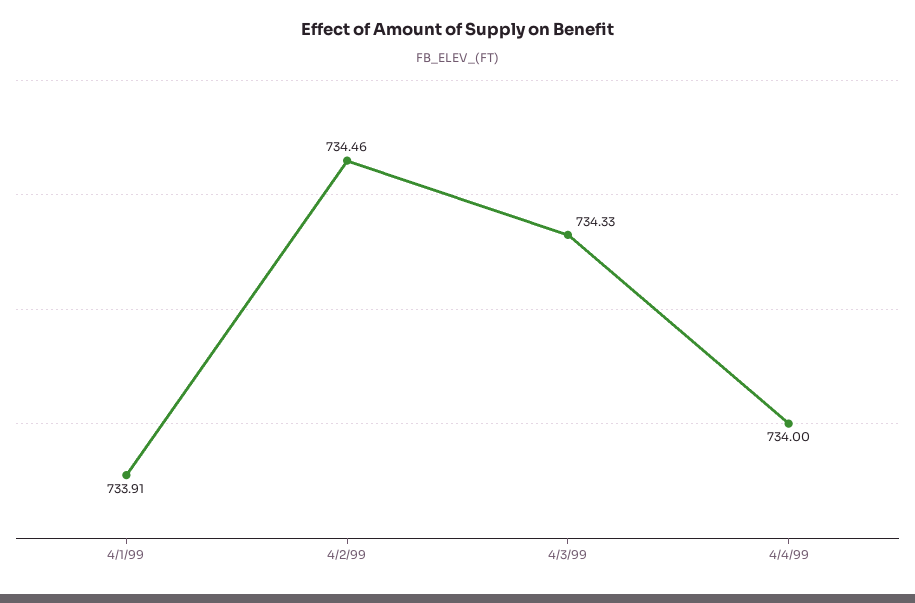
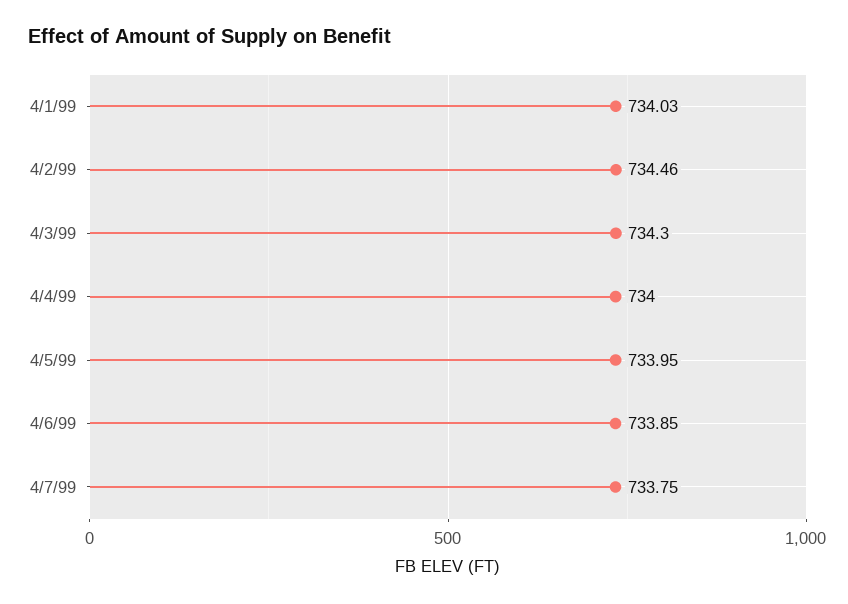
4/1/99: 733.91 -> 734.03
4/3/99: 734.33 -> 734.3
4/5/99: none -> 733.95
4/6/99: none -> 733.85
4/7/99: none -> 733.75

